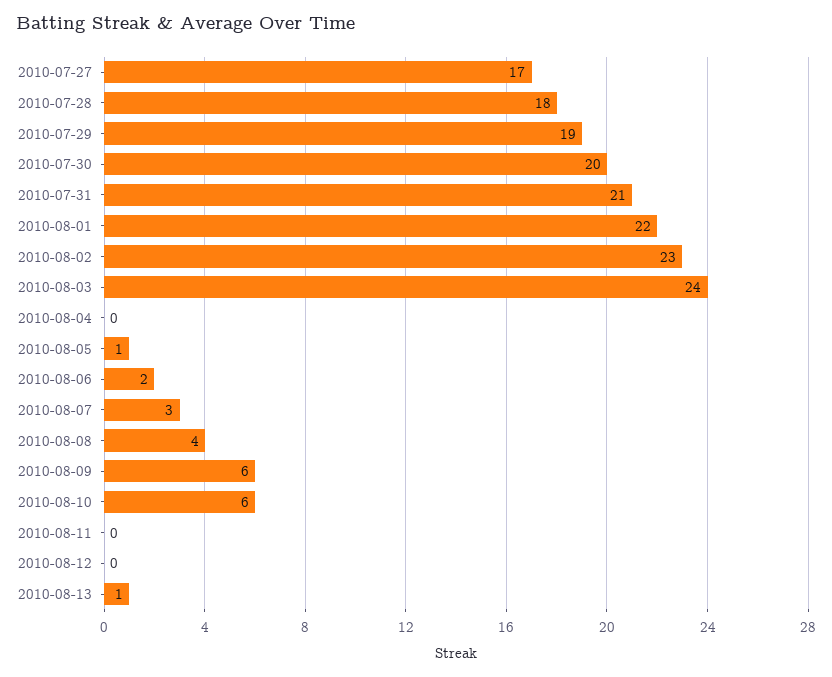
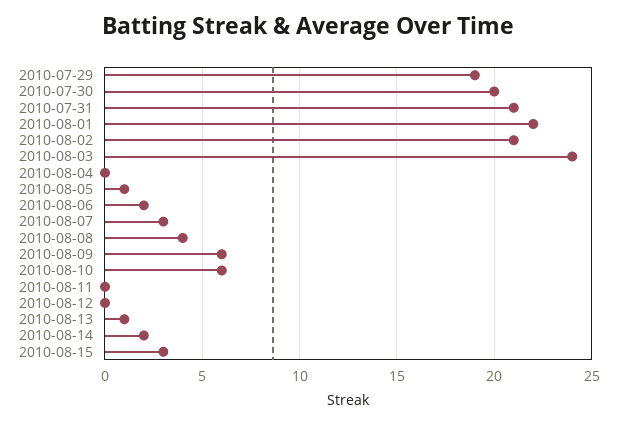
2010-07-27: 17 -> none
2010-07-28: 18 -> none
2010-08-02: 23 -> 21
2010-08-14: none -> 2
2010-08-15: none -> 3

